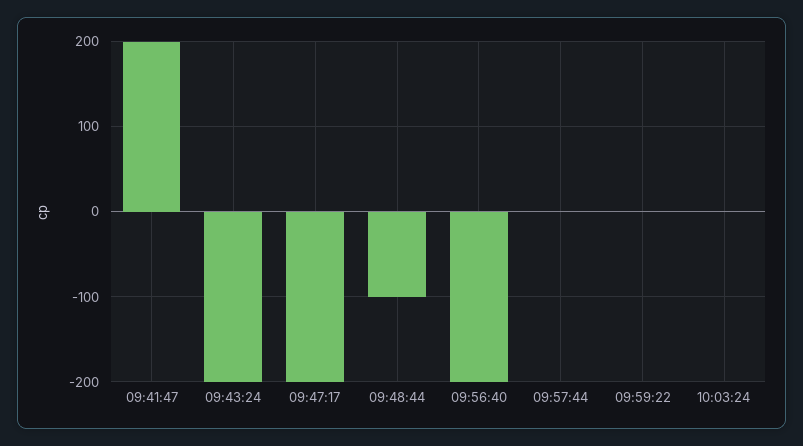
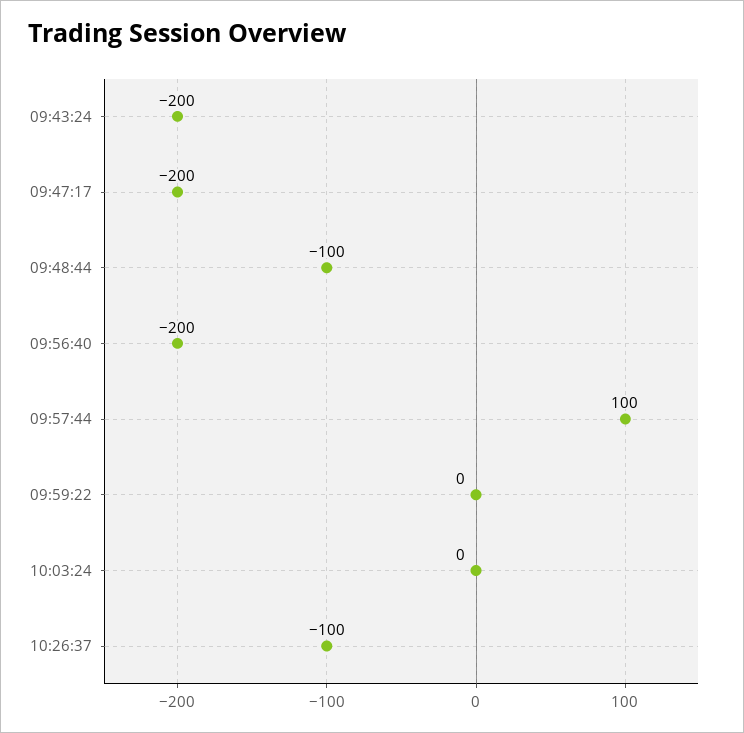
09:41:47: 200 -> none
09:57:44: 0 -> 100
10:26:37: none -> -100

